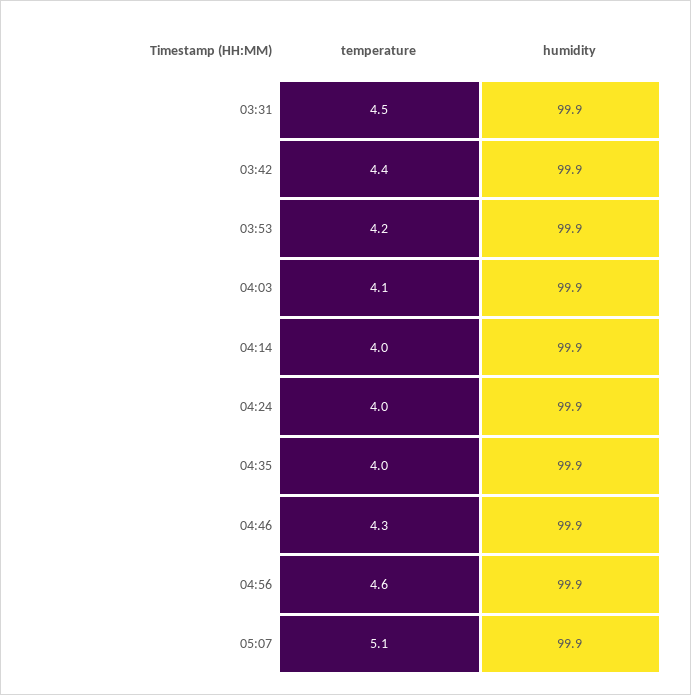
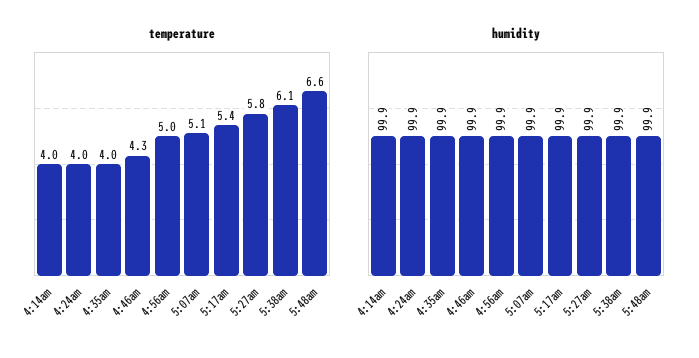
temperature, 03:31: 4.5 -> none
humidity, 03:31: 99.9 -> none
temperature, 03:42: 4.4 -> none
humidity, 03:42: 99.9 -> none
temperature, 03:53: 4.2 -> none
humidity, 03:53: 99.9 -> none
temperature, 04:03: 4.1 -> none
humidity, 04:03: 99.9 -> none
temperature, 04:56: 4.6 -> 5
temperature, 5:17am: none -> 5.4
temperature, 5:27am: none -> 5.8
temperature, 5:38am: none -> 6.1
temperature, 5:48am: none -> 6.6
humidity, 5:17am: none -> 99.9
humidity, 5:27am: none -> 99.9
humidity, 5:38am: none -> 99.9
humidity, 5:48am: none -> 99.9

